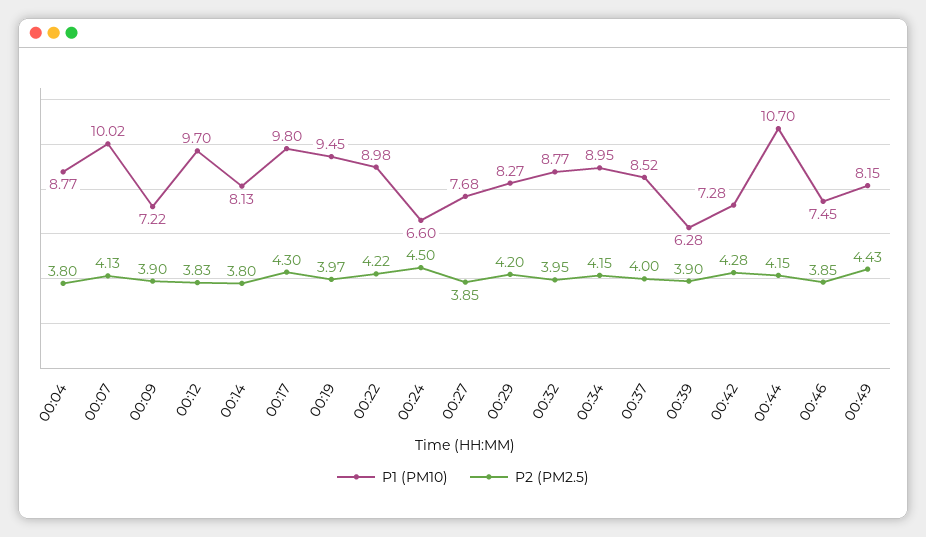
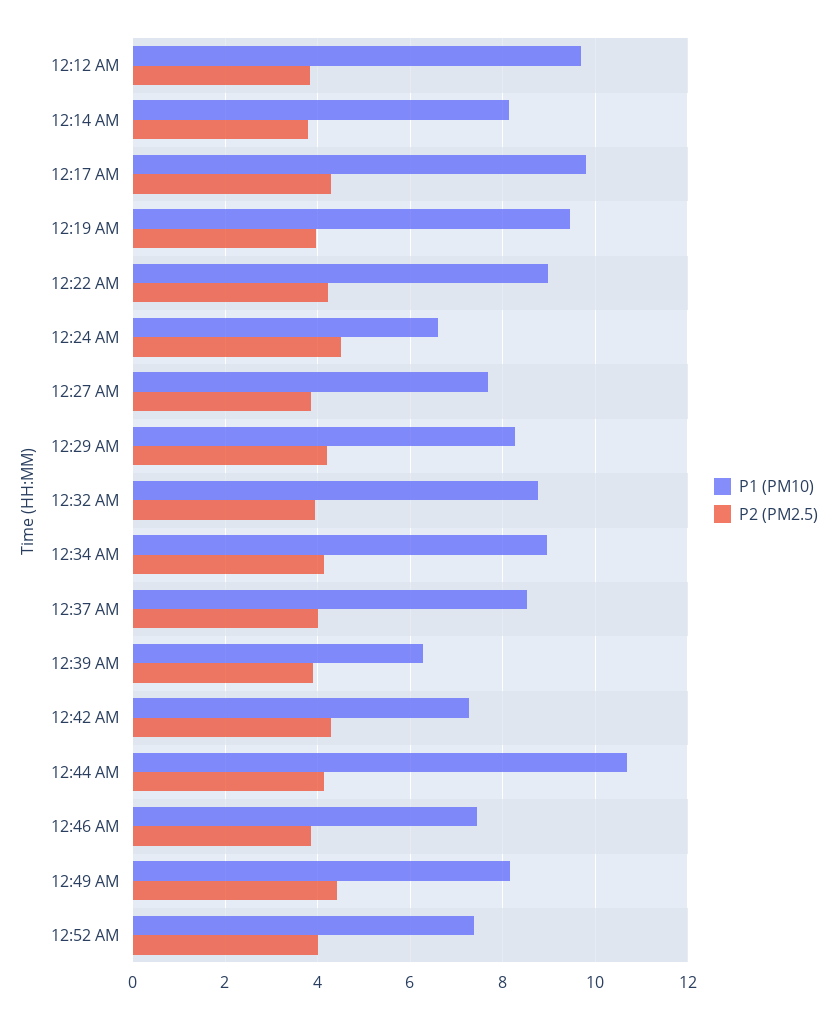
P1 (PM10), 00:04: 8.77 -> none
P2 (PM2.5), 00:04: 3.8 -> none
P1 (PM10), 00:07: 10.02 -> none
P2 (PM2.5), 00:07: 4.13 -> none
P1 (PM10), 00:09: 7.22 -> none
P2 (PM2.5), 00:09: 3.9 -> none
P1 (PM10), 12:52 AM: none -> 7.4
P2 (PM2.5), 12:52 AM: none -> 4

